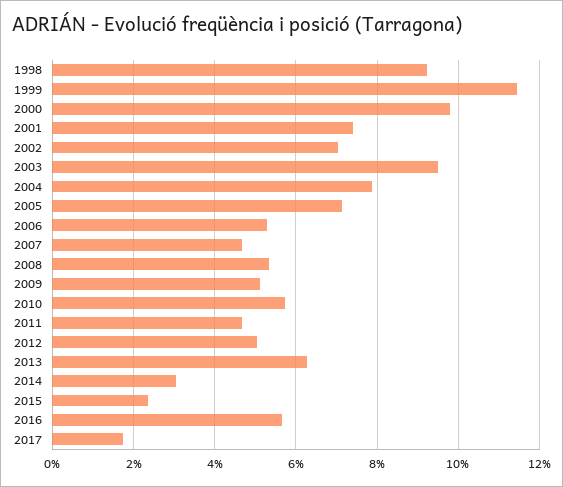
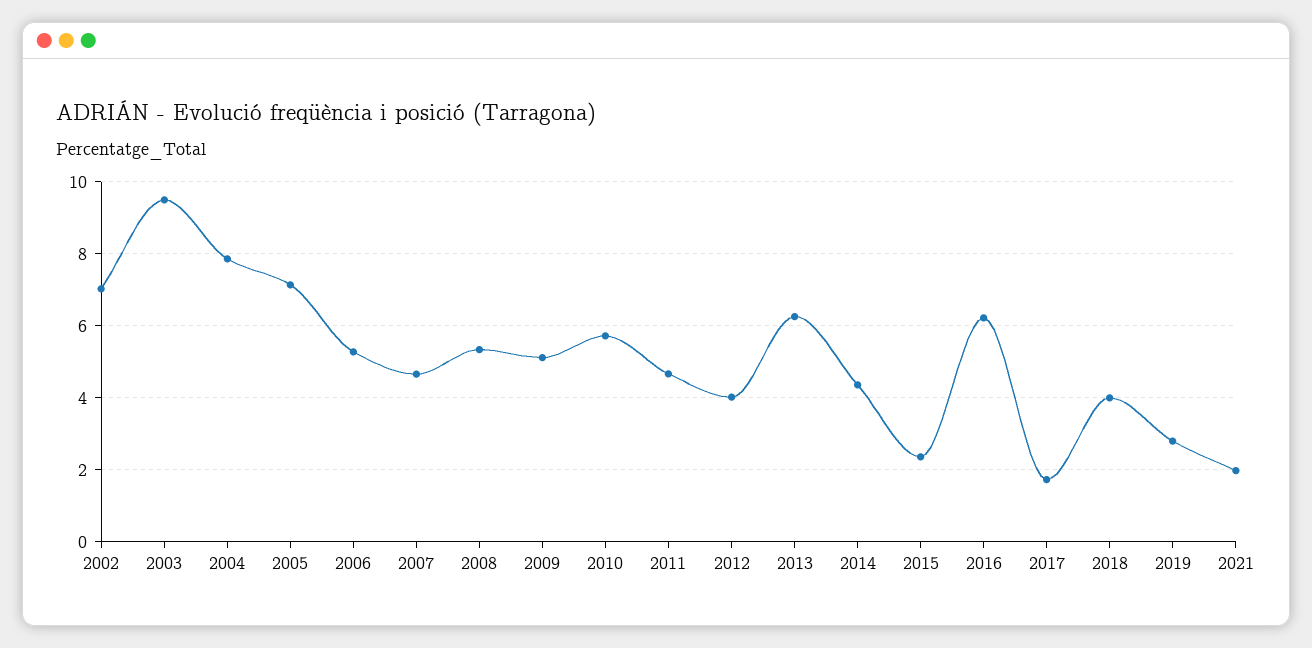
1998: 9.2 -> none
1999: 11.4 -> none
2000: 9.8 -> none
2001: 7.4 -> none
2012: 5 -> 4
2014: 3 -> 4.4
2016: 5.6 -> 6.2
2018: none -> 4
2019: none -> 2.8
2021: none -> 2

